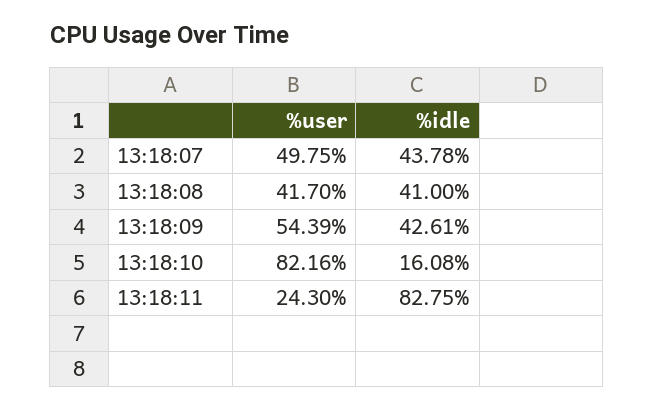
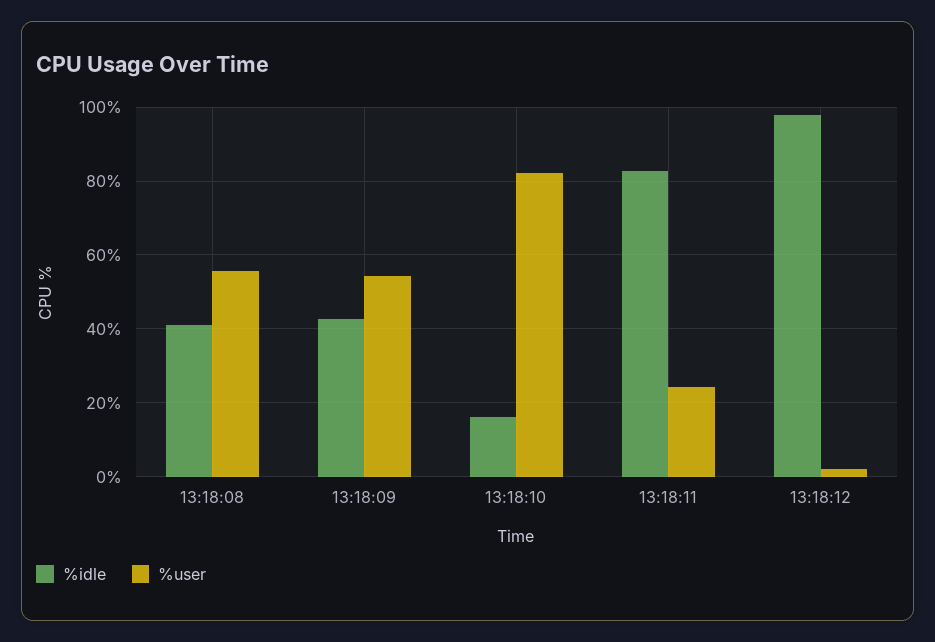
%user, 13:18:07: 49.75 -> none
%idle, 13:18:07: 43.78 -> none
%user, 13:18:08: 41.7 -> 56
%idle, 13:18:12: none -> 98
%user, 13:18:12: none -> 2

